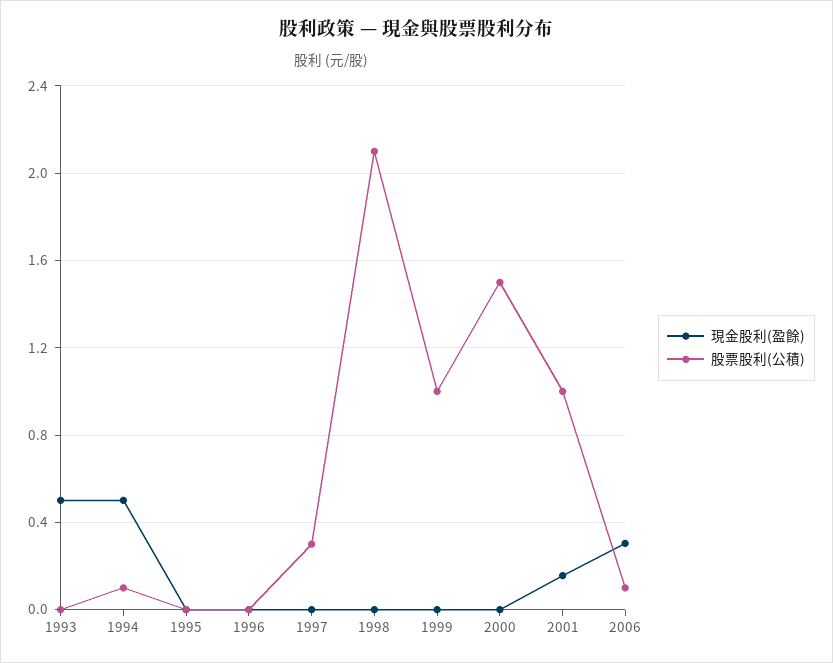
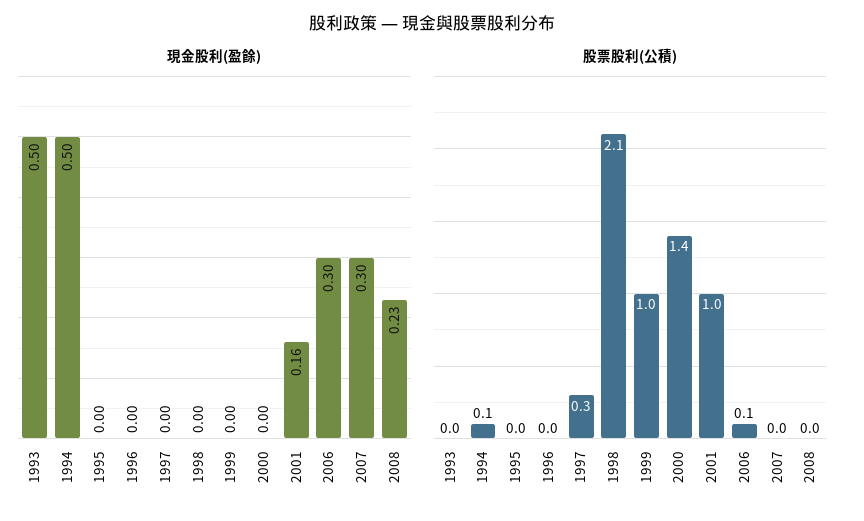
股票股利(公積), 2000: 1.5 -> 1.4
現金股利(盈餘), 2007: none -> 0.3
現金股利(盈餘), 2008: none -> 0.23
股票股利(公積), 2007: none -> 0
股票股利(公積), 2008: none -> 0

